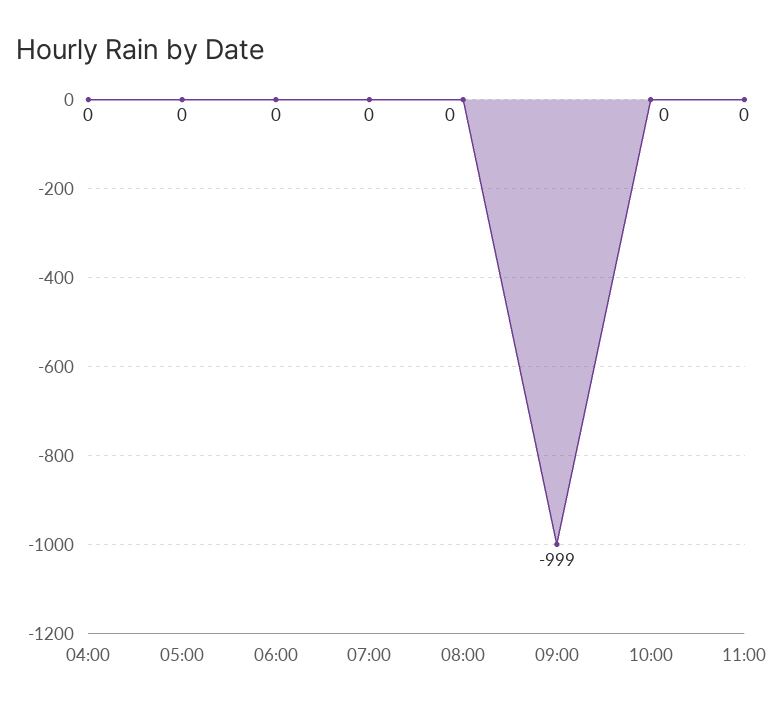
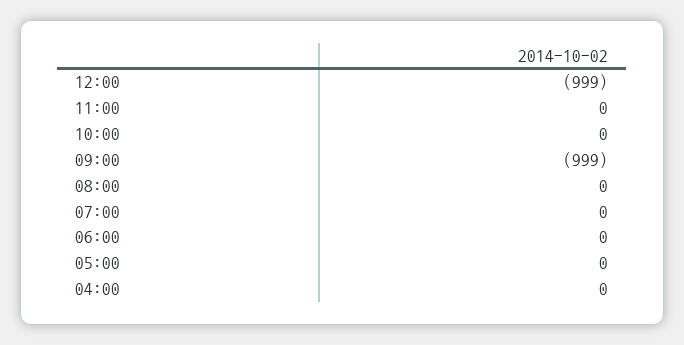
12:00: none -> -999

